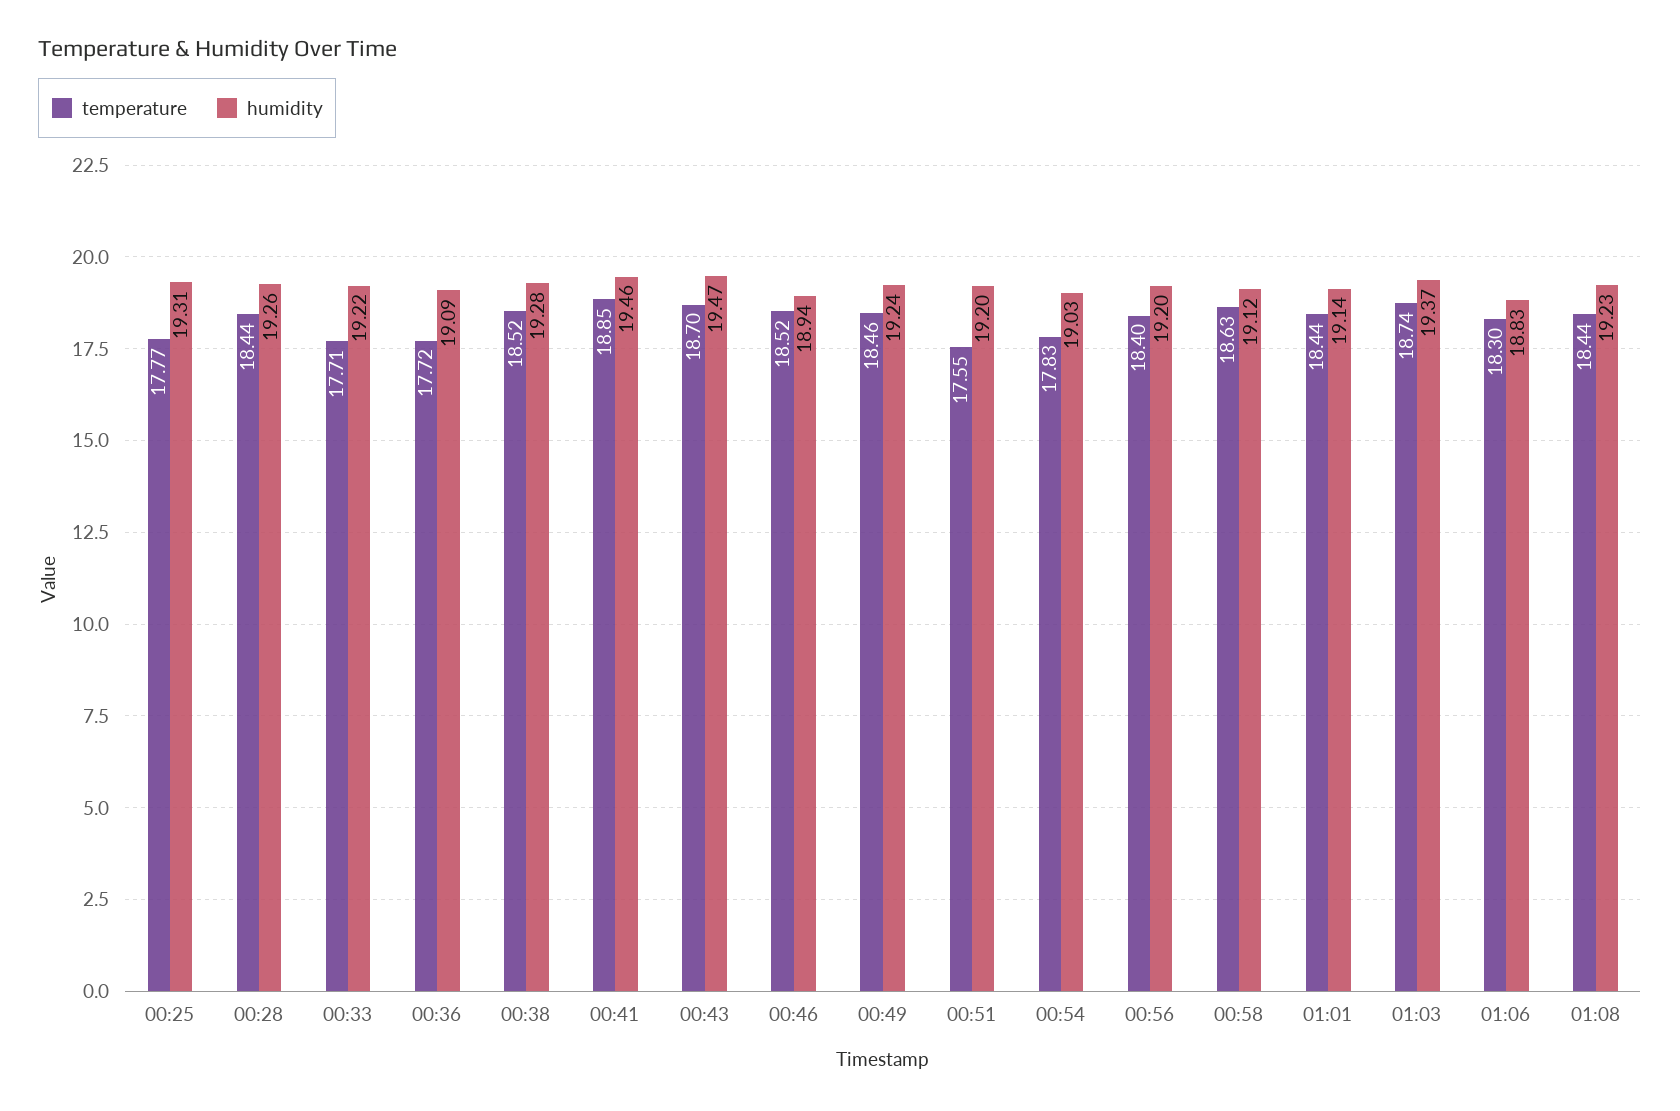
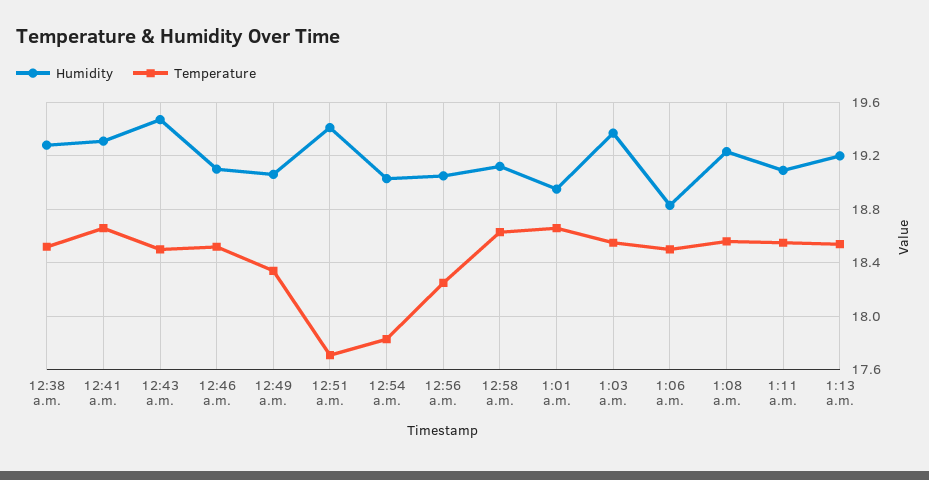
temperature, 00:25: 17.77 -> none
humidity, 00:25: 19.31 -> none
temperature, 00:28: 18.44 -> none
humidity, 00:28: 19.26 -> none
temperature, 00:33: 17.71 -> none
humidity, 00:33: 19.22 -> none
temperature, 00:36: 17.72 -> none
humidity, 00:36: 19.09 -> none
temperature, 00:41: 18.85 -> 18.65
humidity, 00:41: 19.46 -> 19.3
temperature, 00:43: 18.7 -> 18.5
humidity, 00:46: 18.94 -> 19.1
temperature, 00:49: 18.46 -> 18.35
humidity, 00:49: 19.24 -> 19.05
temperature, 00:51: 17.55 -> 17.7
humidity, 00:51: 19.2 -> 19.4
temperature, 00:56: 18.4 -> 18.25
humidity, 00:56: 19.2 -> 19.05
temperature, 01:01: 18.44 -> 18.65
humidity, 01:01: 19.14 -> 18.95
temperature, 01:03: 18.74 -> 18.55
temperature, 01:06: 18.3 -> 18.5
temperature, 01:08: 18.44 -> 18.55
humidity, 1:11 a.m.: none -> 19.1
temperature, 1:11 a.m.: none -> 18.55
humidity, 1:13 a.m.: none -> 19.2
temperature, 1:13 a.m.: none -> 18.55

